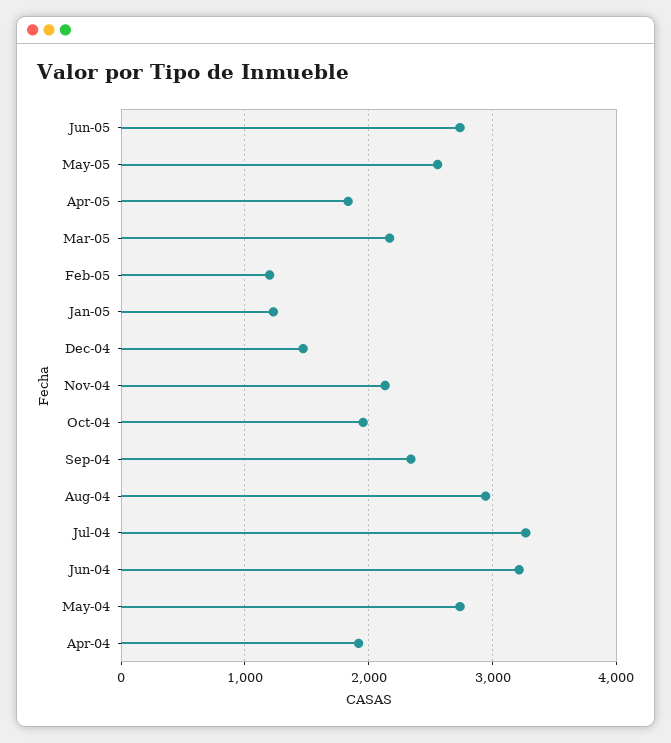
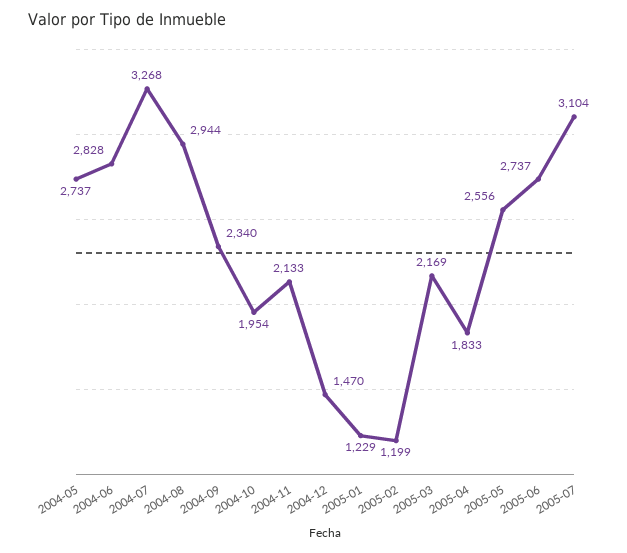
Jun-04: 3200 -> 2828
Apr-04: 1900 -> none
2005-07: none -> 3104

